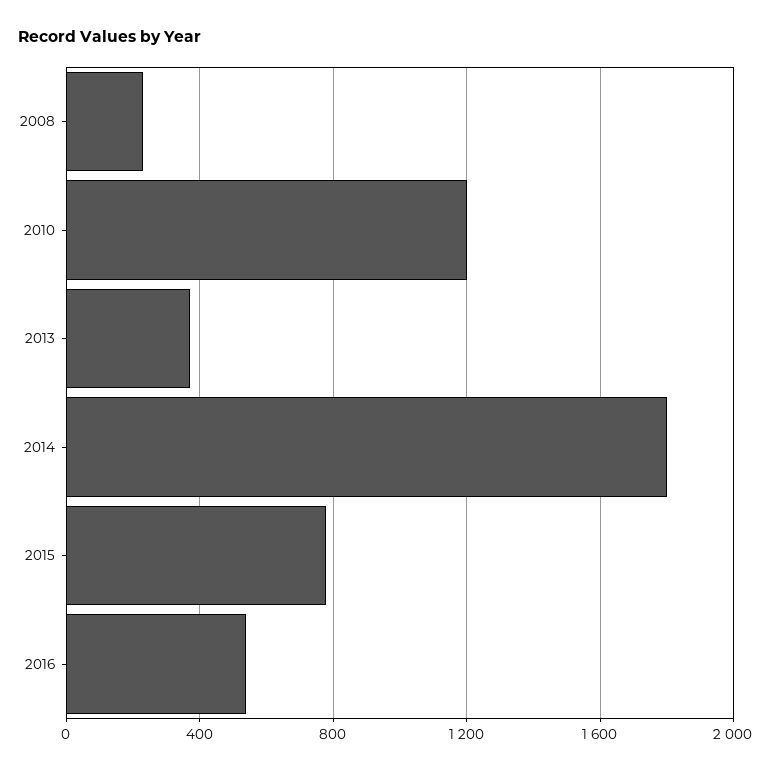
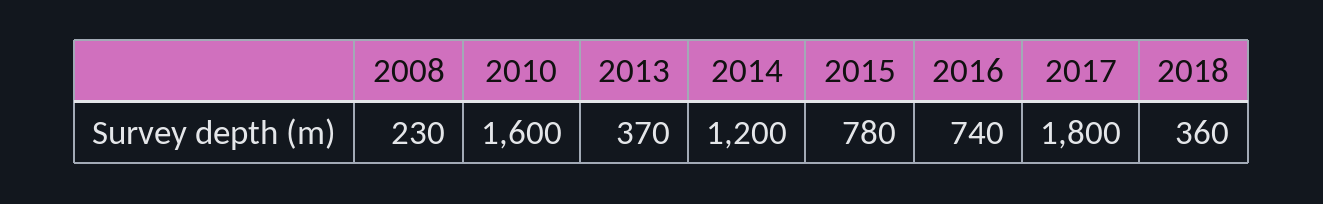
2010: 1200 -> 1600
2014: 1800 -> 1200
2016: 550 -> 740
2017: none -> 1800
2018: none -> 360

